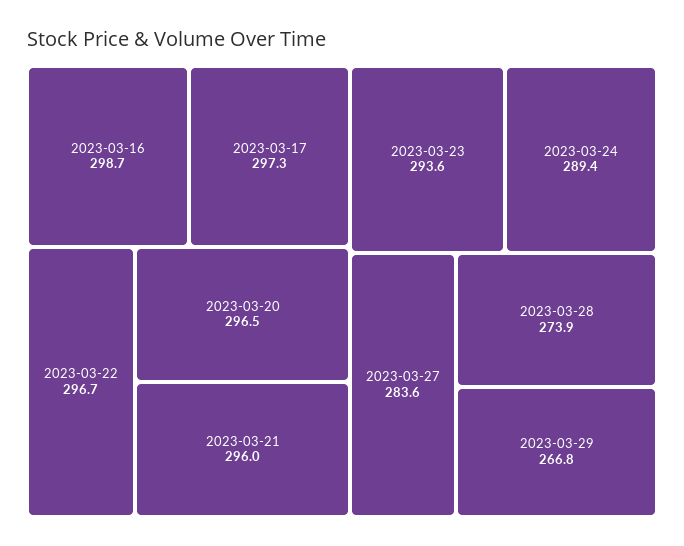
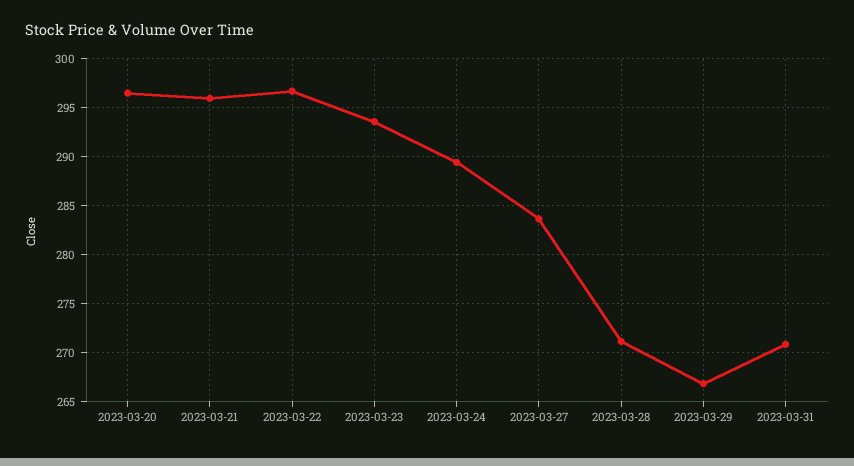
2023-03-16: 298.7 -> none
2023-03-17: 297.3 -> none
2023-03-28: 273.9 -> 271
2023-03-31: none -> 271

